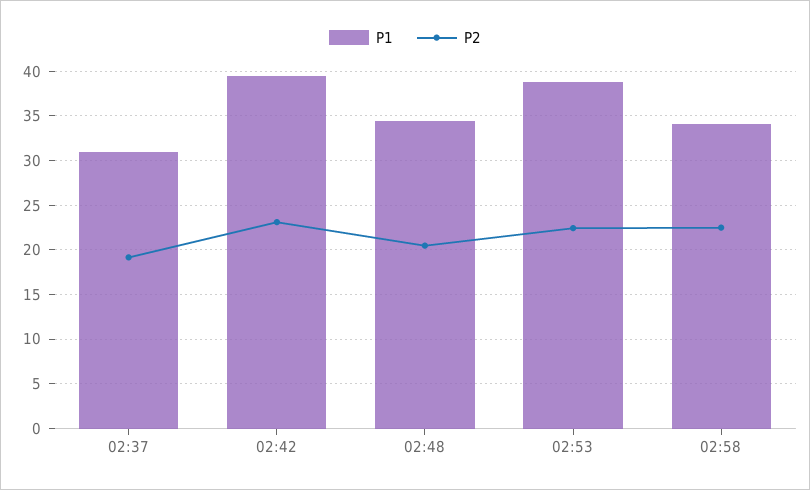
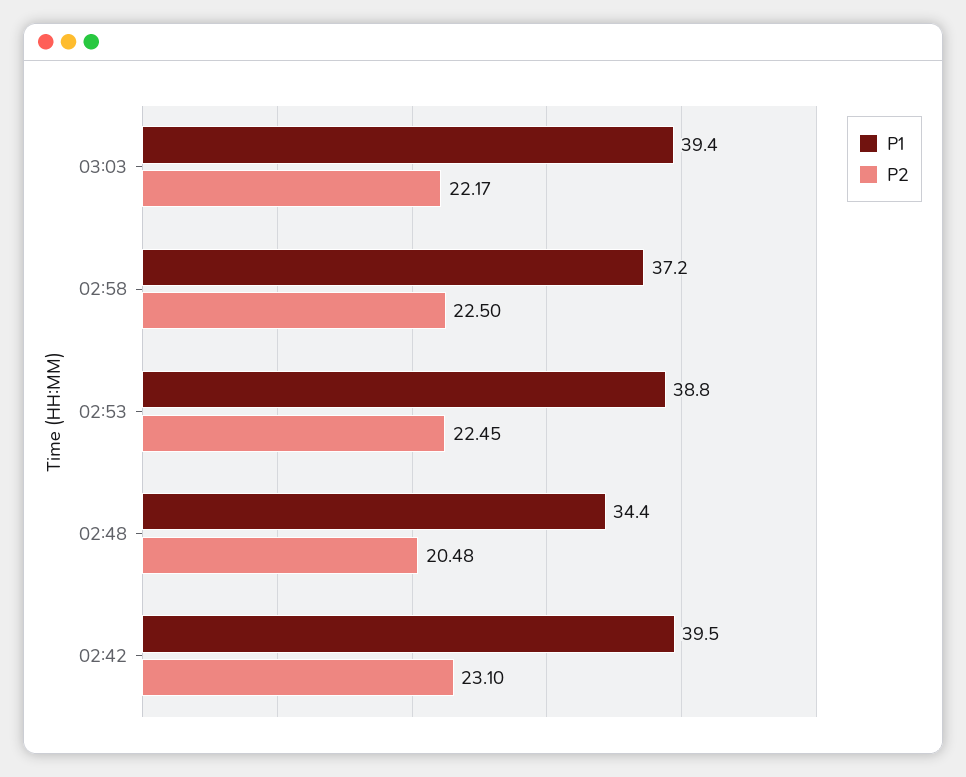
P1, 02:37: 31 -> none
P2, 02:37: 19 -> none
P1, 02:58: 34 -> 37.2
P1, 03:03: none -> 39.4
P2, 03:03: none -> 22.17

